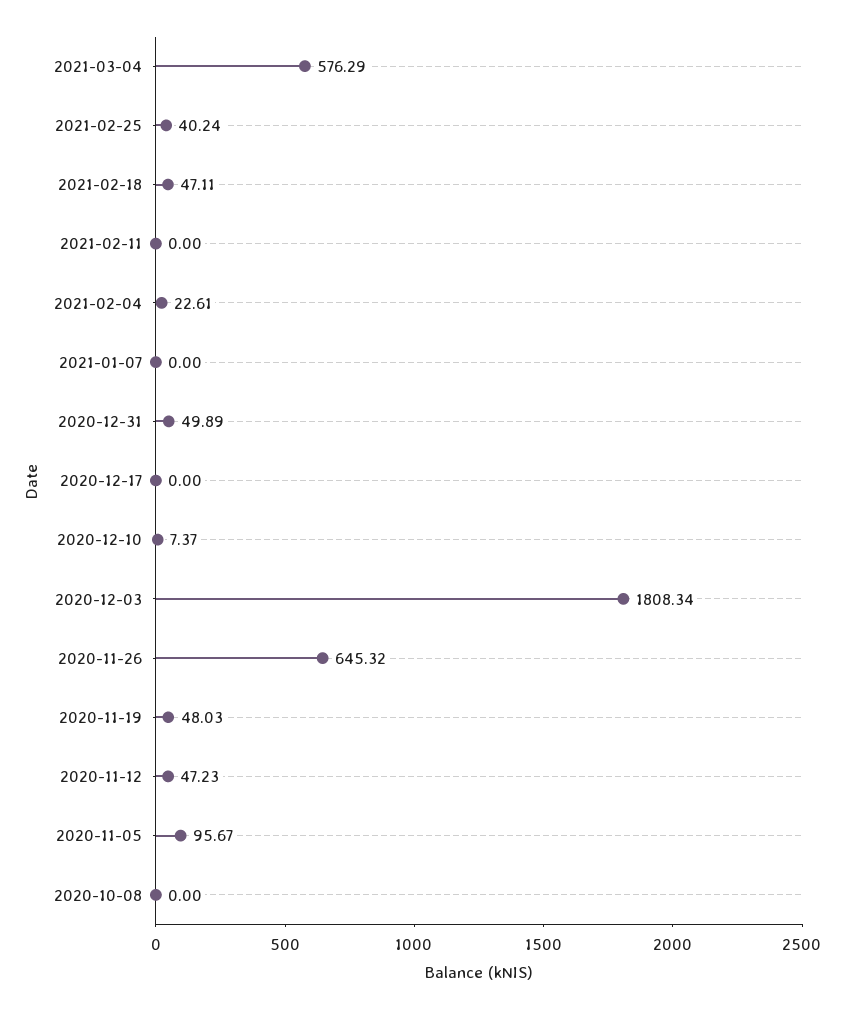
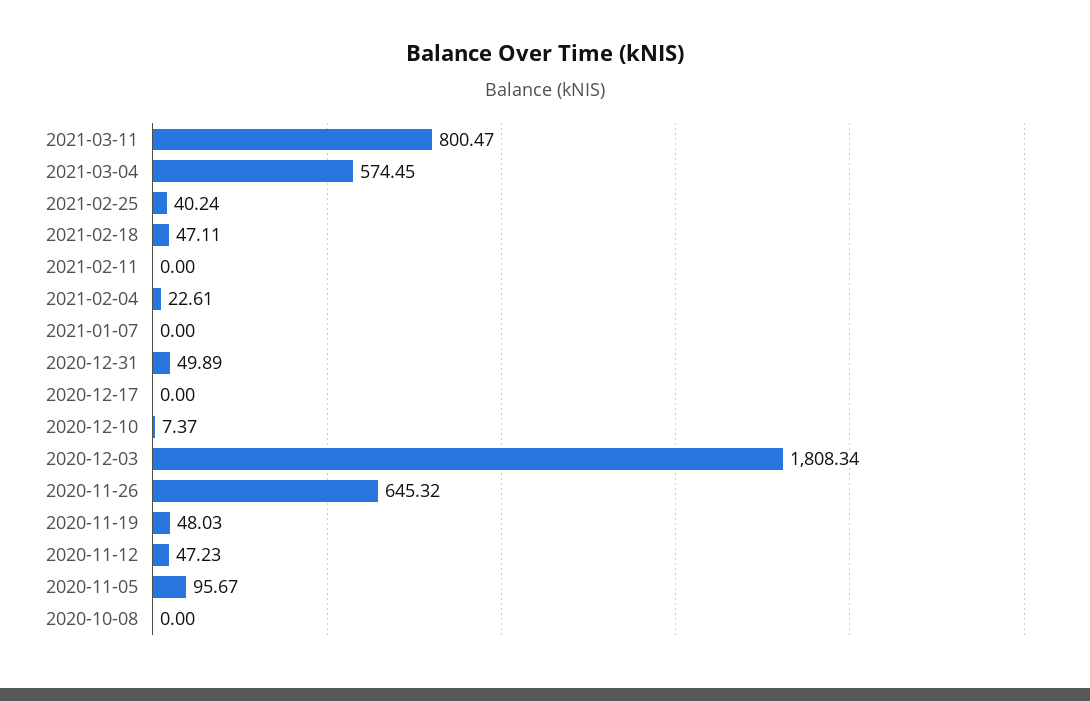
2021-03-04: 576.29 -> 574.45
2021-03-11: none -> 800.47

